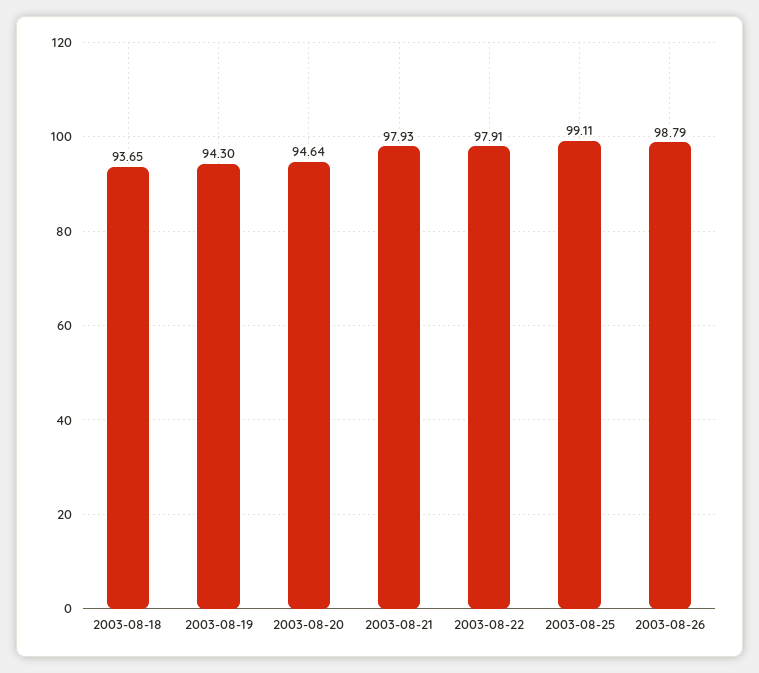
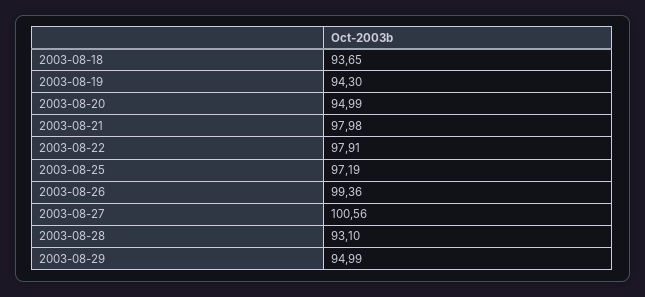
2003-08-20: 94.64 -> 94.99
2003-08-21: 97.93 -> 97.98
2003-08-25: 99.11 -> 97.19
2003-08-26: 98.79 -> 99.36
2003-08-27: none -> 100.56
2003-08-28: none -> 93.1
2003-08-29: none -> 94.99

